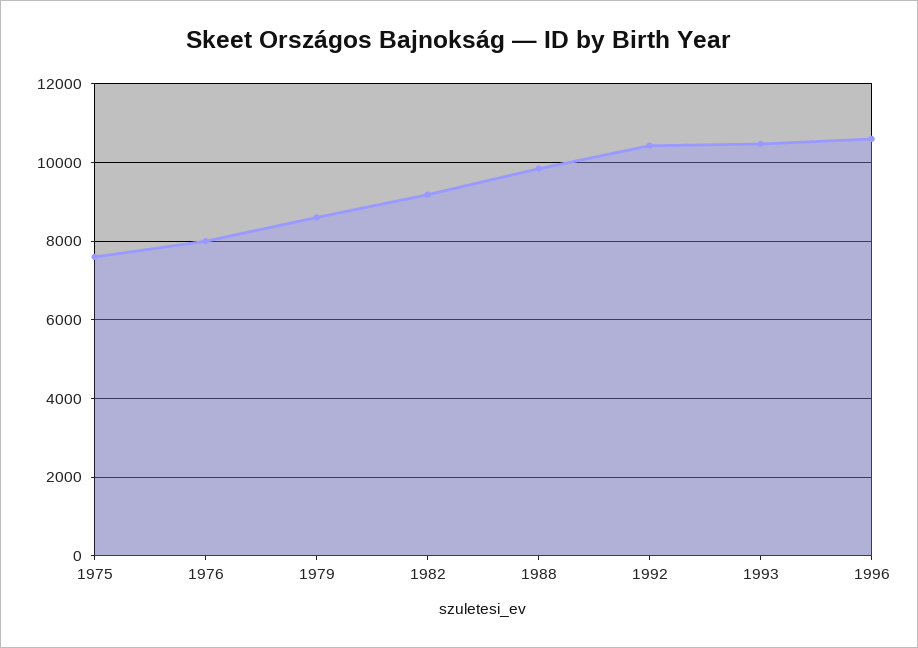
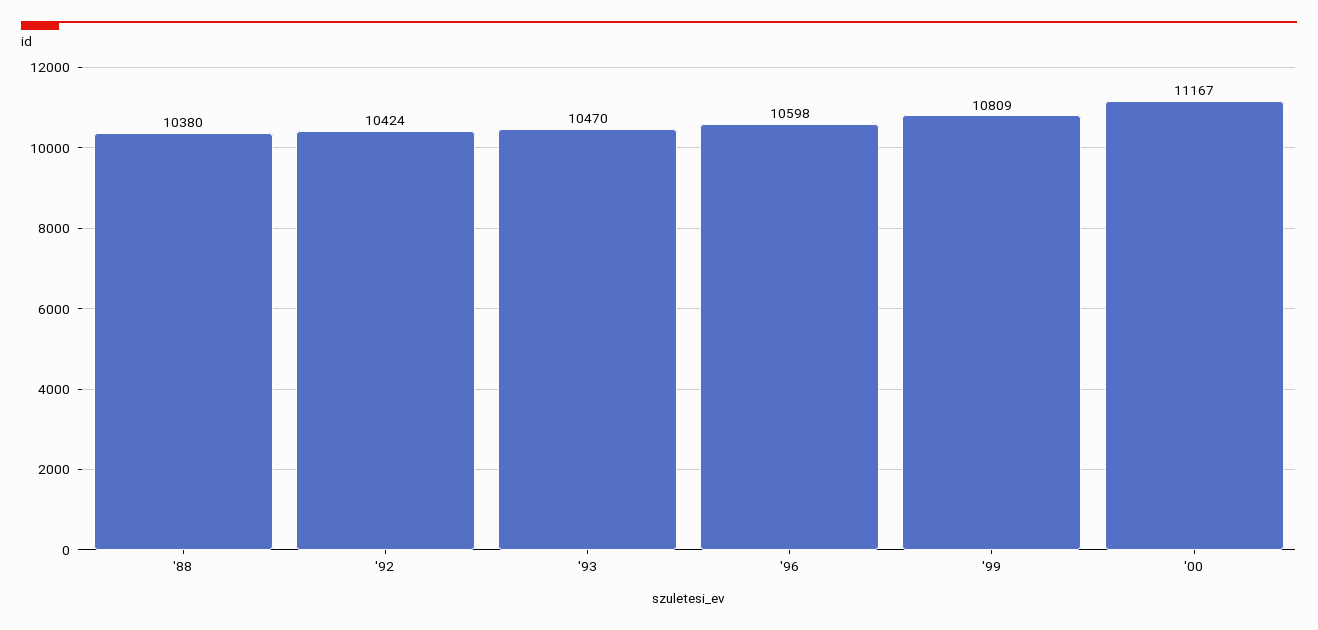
1975: 7600 -> none
1976: 8000 -> none
1979: 8600 -> none
1982: 9200 -> none
1988: 9800 -> 10380
'99: none -> 10809
'00: none -> 11167

